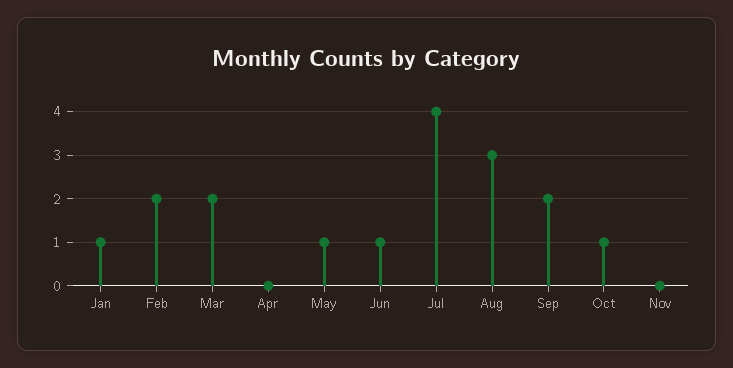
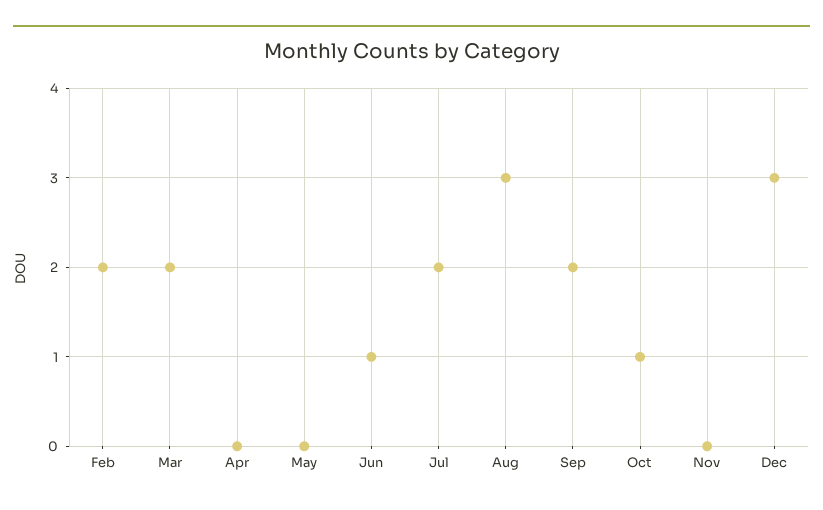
Jan: 1 -> none
May: 1 -> 0
Jul: 4 -> 2
Dec: none -> 3

